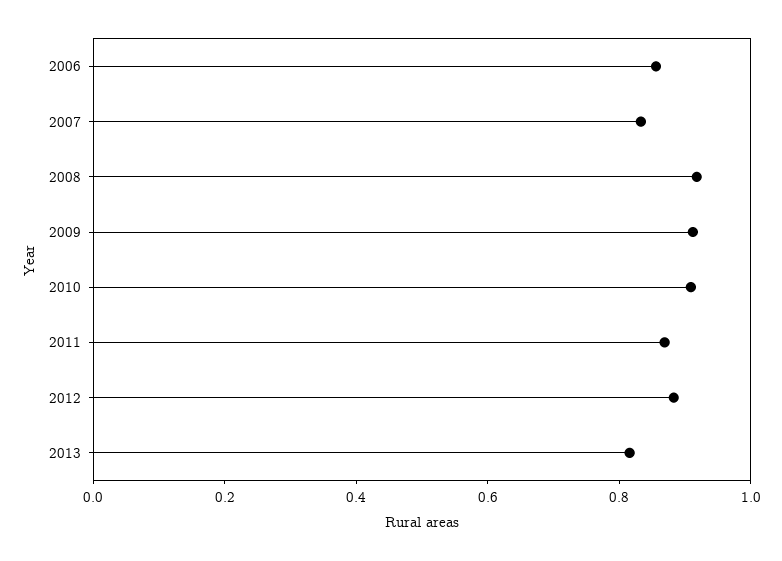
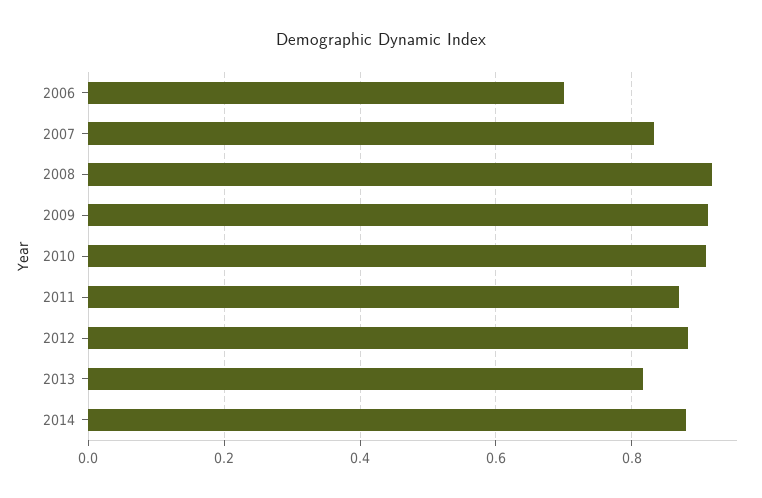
2006: 0.85 -> 0.7
2014: none -> 0.88

